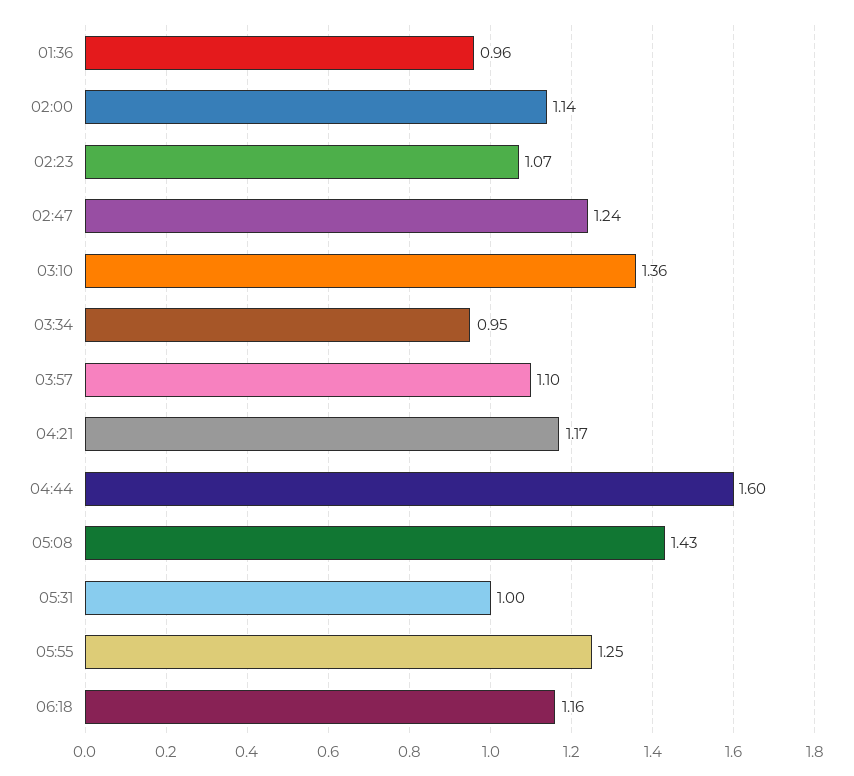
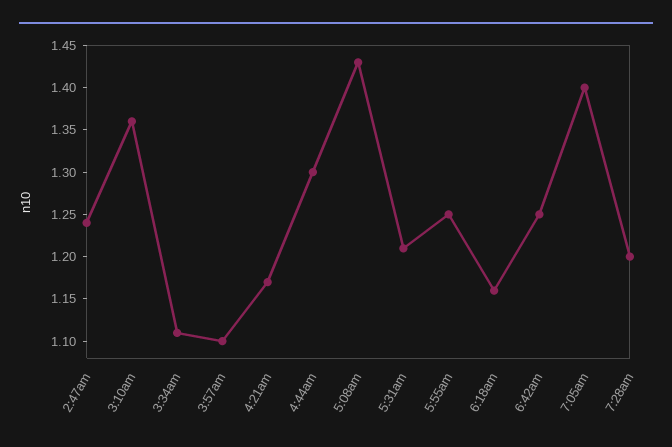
01:36: 0.96 -> none
02:00: 1.14 -> none
02:23: 1.07 -> none
03:34: 0.95 -> 1.11
04:44: 1.6 -> 1.3
05:31: 1 -> 1.21
6:42am: none -> 1.25
7:05am: none -> 1.4
7:28am: none -> 1.2

